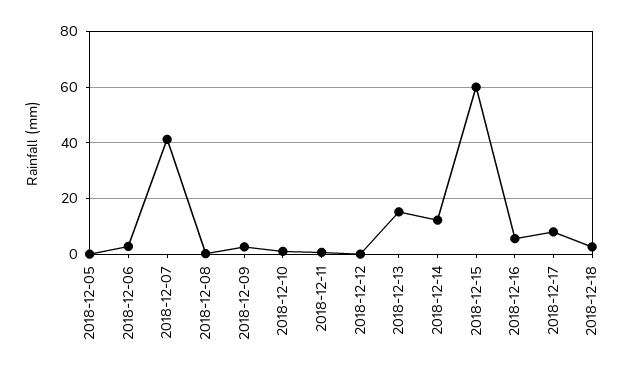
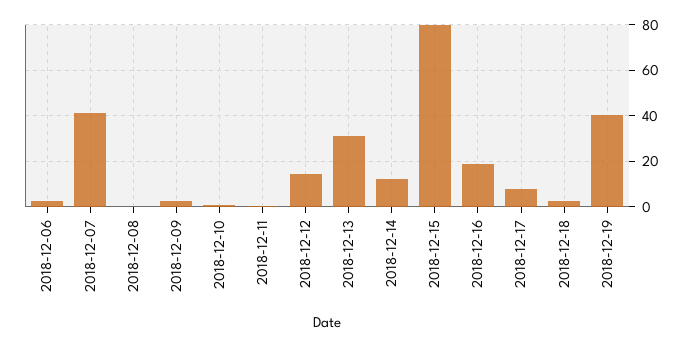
2018-12-05: 0 -> none
2018-12-12: 0 -> 15
2018-12-13: 15 -> 30
2018-12-15: 60 -> 80
2018-12-16: 5 -> 20
2018-12-19: none -> 40

